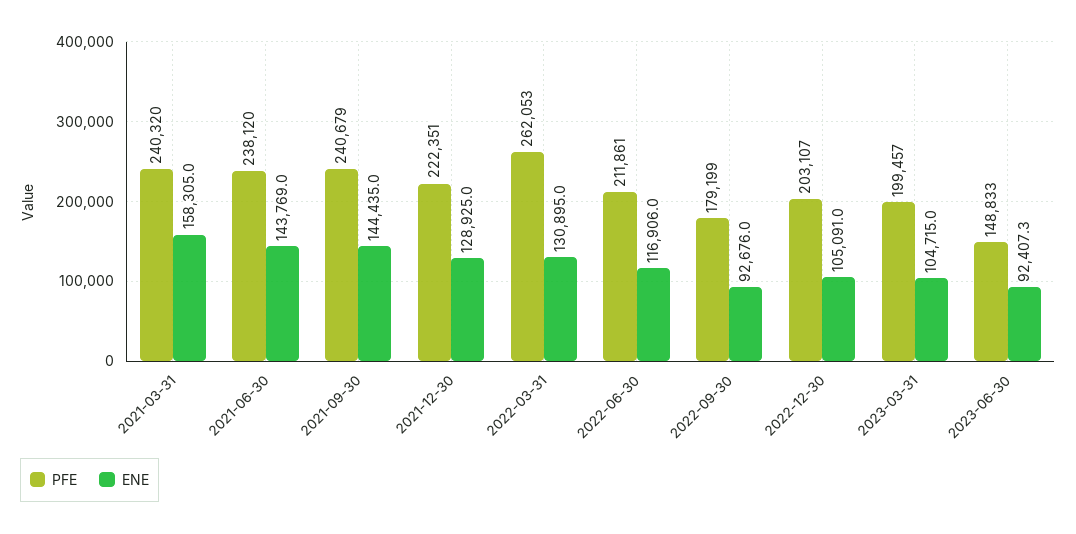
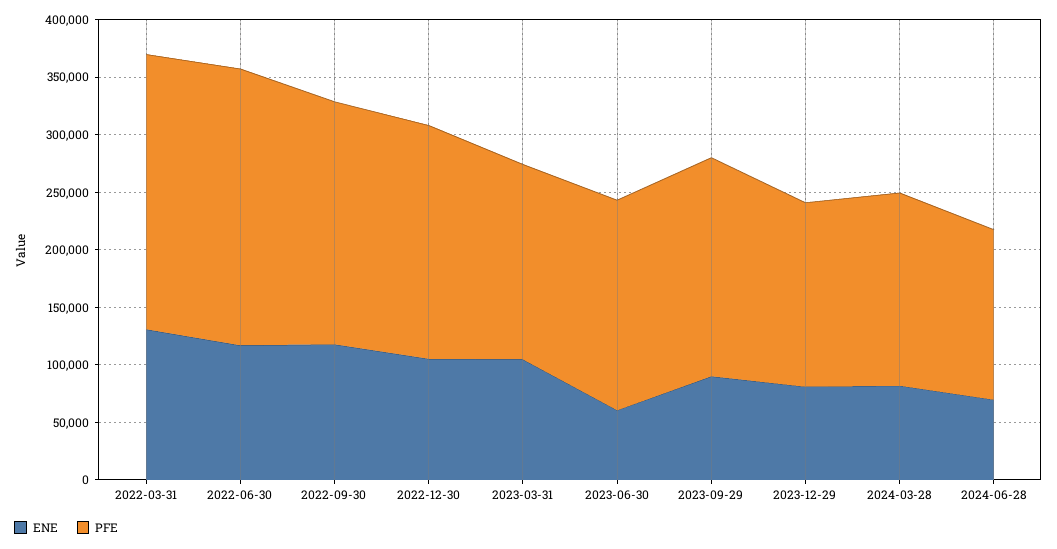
PFE, 2021-03-31: 240320 -> none
ENE, 2021-03-31: 158305 -> none
PFE, 2021-06-30: 238120 -> none
ENE, 2021-06-30: 143769 -> none
PFE, 2021-09-30: 240679 -> none
ENE, 2021-09-30: 144435 -> none
PFE, 2021-12-30: 222351 -> none
ENE, 2021-12-30: 128925 -> none
PFE, 2022-03-31: 262053 -> 240000
PFE, 2022-06-30: 211861 -> 240000
PFE, 2022-09-30: 179199 -> 210000
ENE, 2022-09-30: 92676 -> 120000
PFE, 2023-03-31: 199457 -> 170000
PFE, 2023-06-30: 148833 -> 180000
ENE, 2023-06-30: 92407.3 -> 60000
ENE, 2023-09-29: none -> 90000
PFE, 2023-09-29: none -> 190000
ENE, 2023-12-29: none -> 80000
PFE, 2023-12-29: none -> 160000
ENE, 2024-03-28: none -> 80000
PFE, 2024-03-28: none -> 170000
ENE, 2024-06-28: none -> 70000
PFE, 2024-06-28: none -> 150000

